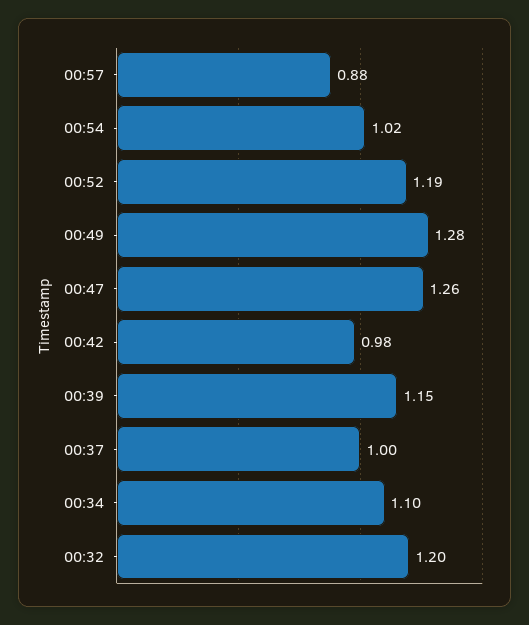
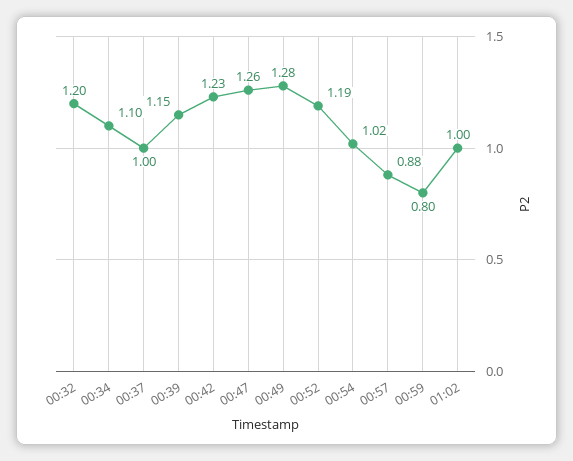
00:42: 0.98 -> 1.23
00:59: none -> 0.8
01:02: none -> 1

